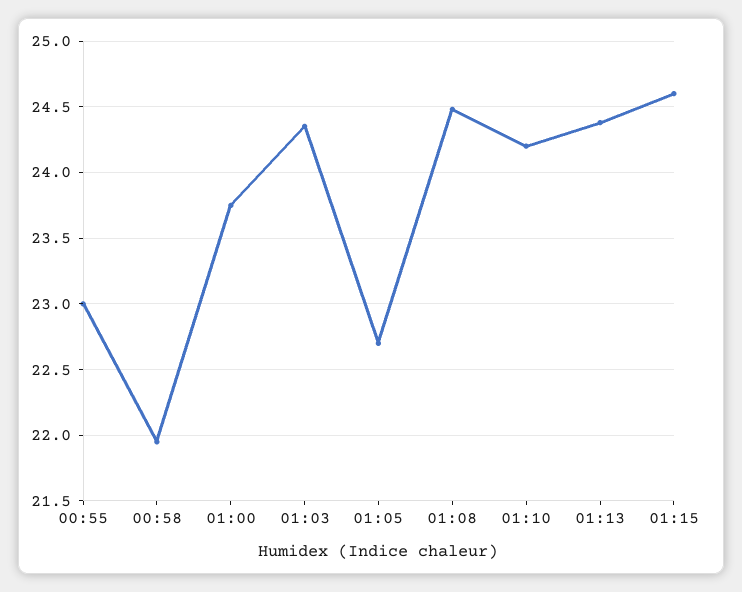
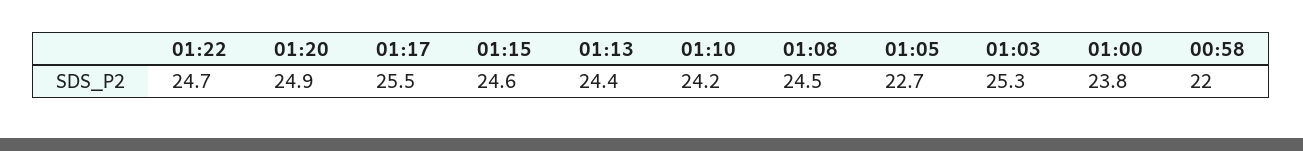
00:55: 23 -> none
01:03: 24.35 -> 25.3
01:22: none -> 24.7
01:20: none -> 24.9
01:17: none -> 25.5

